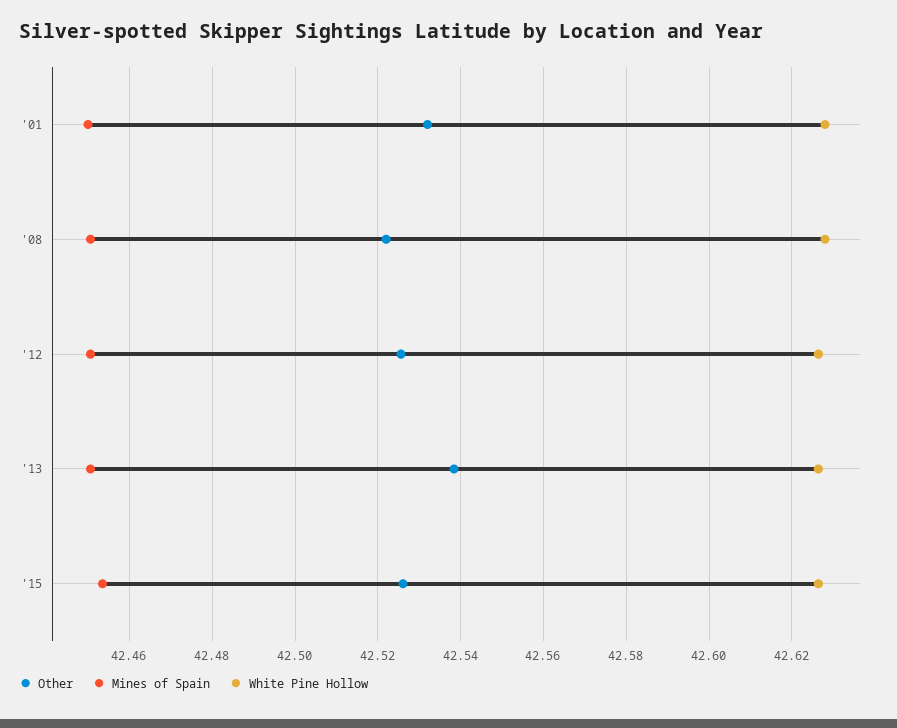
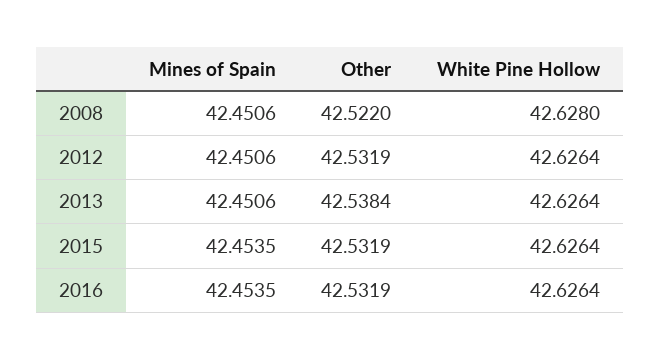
Other, '01: 42.532 -> none
Mines of Spain, '01: 42.45 -> none
White Pine Hollow, '01: 42.628 -> none
Other, '12: 42.526 -> 42.5319
Other, '15: 42.526 -> 42.5319
Mines of Spain, 2016: none -> 42.4535
Other, 2016: none -> 42.5319
White Pine Hollow, 2016: none -> 42.6264

